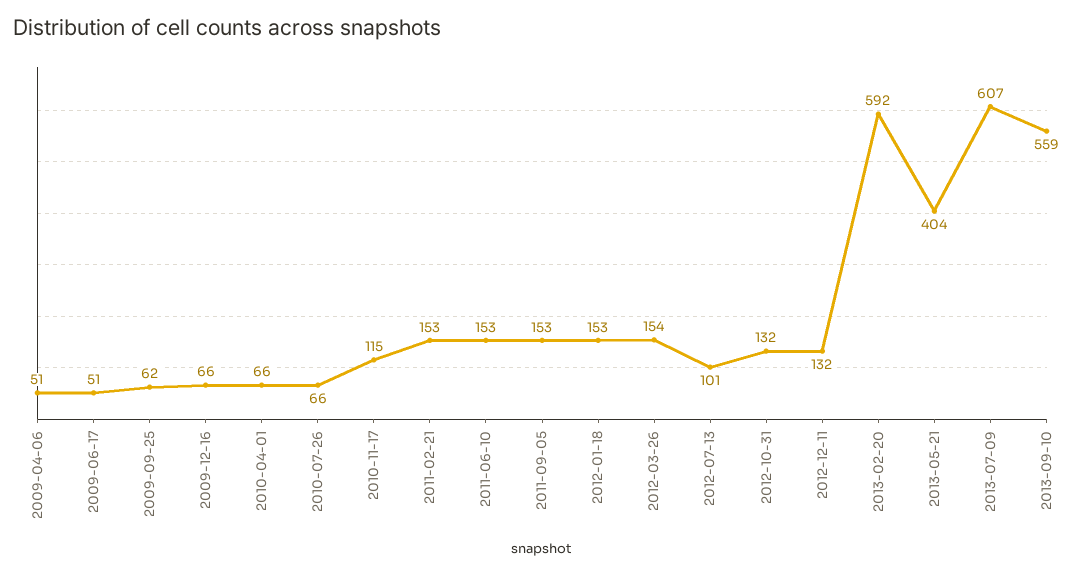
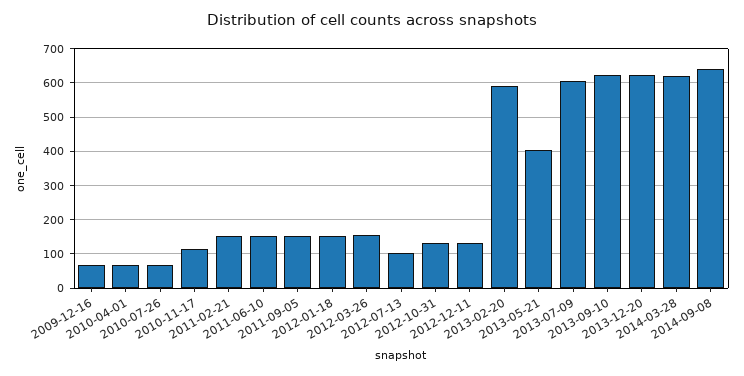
2009-04-06: 51 -> none
2009-06-17: 51 -> none
2009-09-25: 62 -> none
2013-09-10: 559 -> 620
2013-12-20: none -> 620
2014-03-28: none -> 620
2014-09-08: none -> 640

